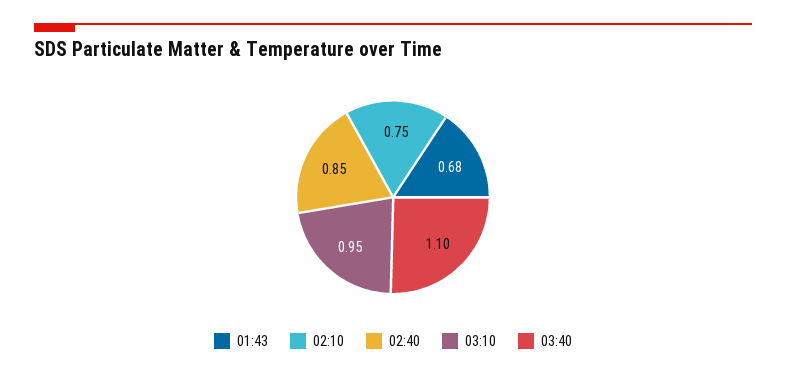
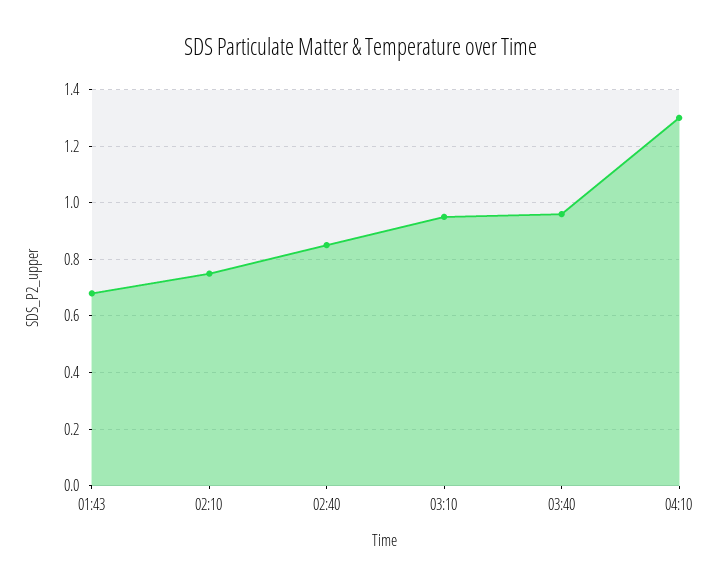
03:40: 1.1 -> 0.95
04:10: none -> 1.3

